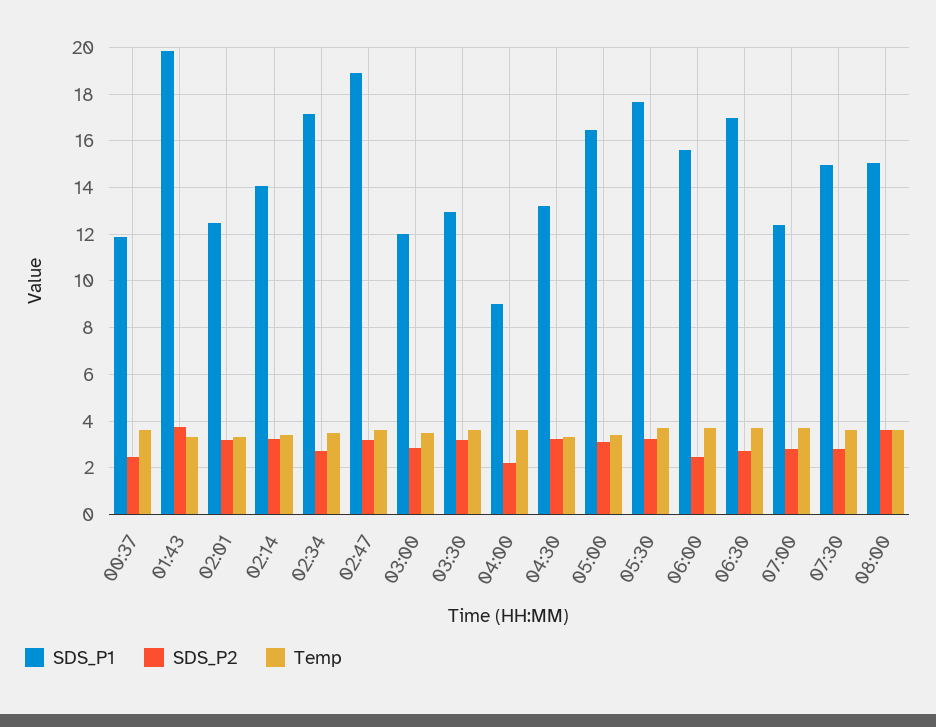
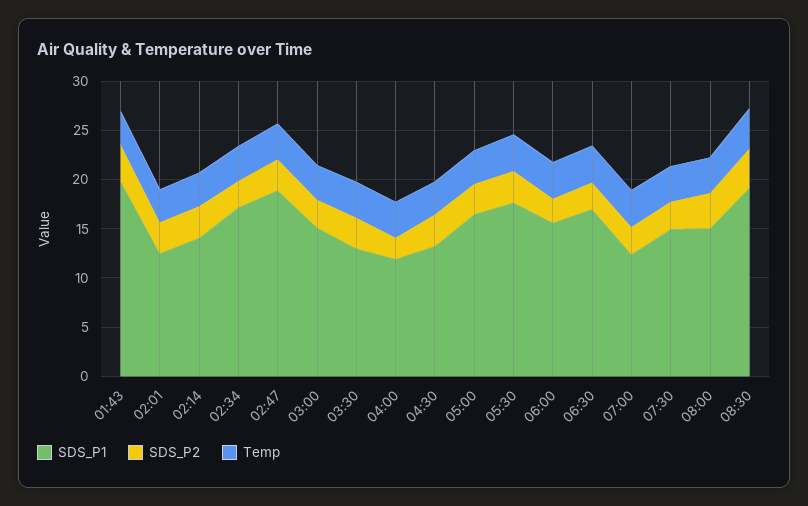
SDS_P1, 00:37: 12 -> none
SDS_P2, 00:37: 2.5 -> none
Temp, 00:37: 3.5 -> none
SDS_P1, 03:00: 12 -> 15
SDS_P1, 04:00: 9 -> 12
SDS_P1, 08:30: none -> 19
SDS_P2, 08:30: none -> 4
Temp, 08:30: none -> 4

